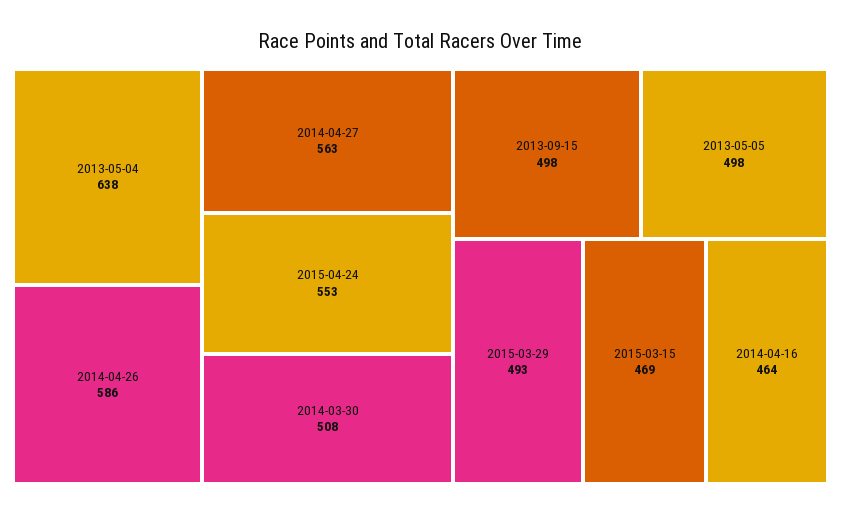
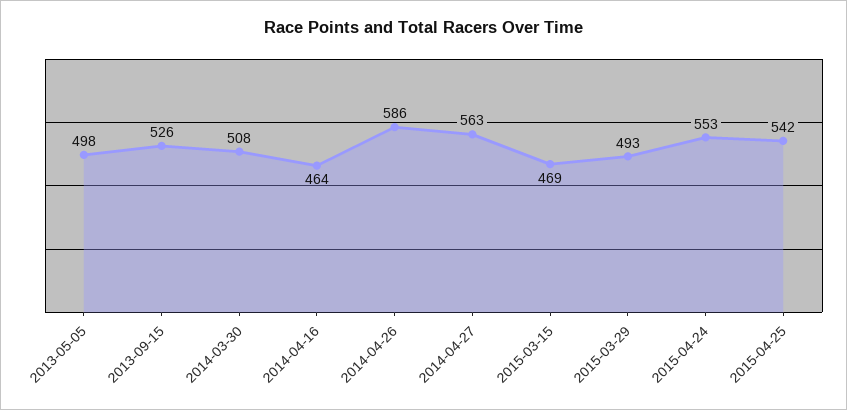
2013-05-04: 638 -> none
2013-09-15: 498 -> 526
2015-04-25: none -> 542

